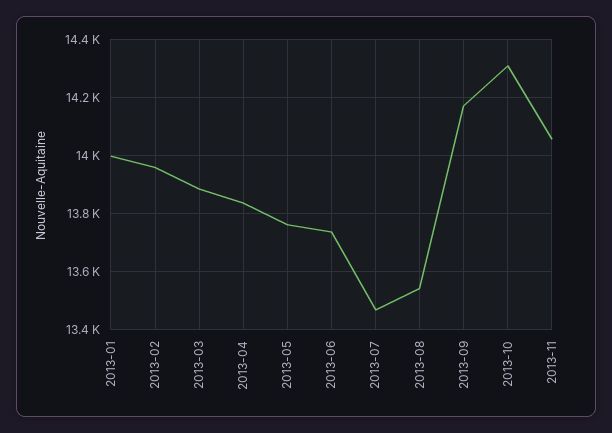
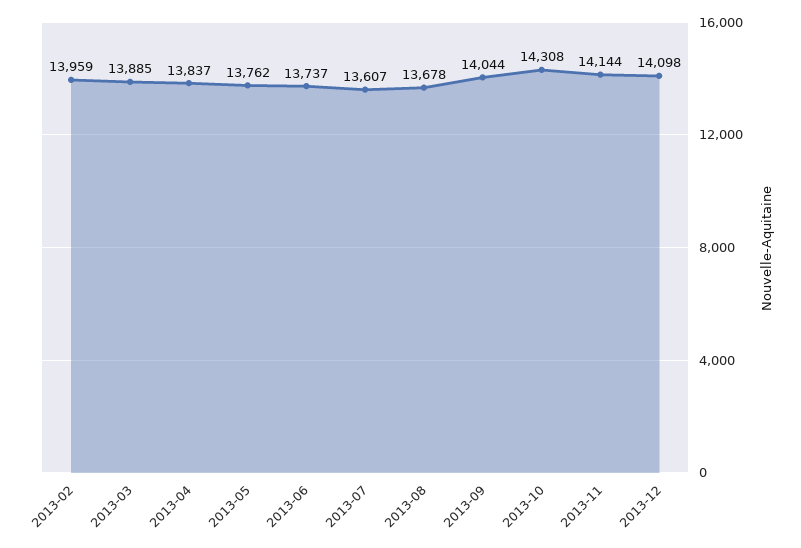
2013-01: 14000 -> none
2013-07: 13475 -> 13607
2013-08: 13550 -> 13678
2013-09: 14175 -> 14044
2013-11: 14050 -> 14144
2013-12: none -> 14098

